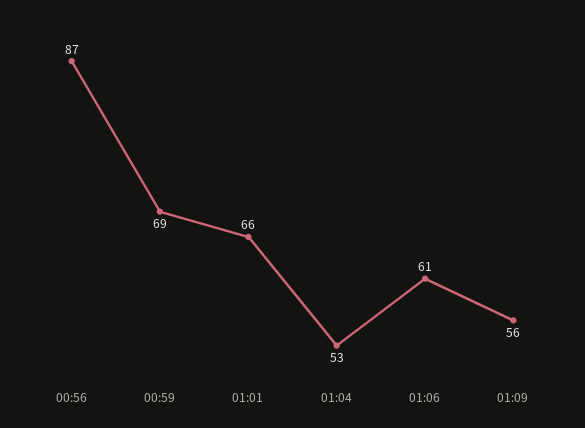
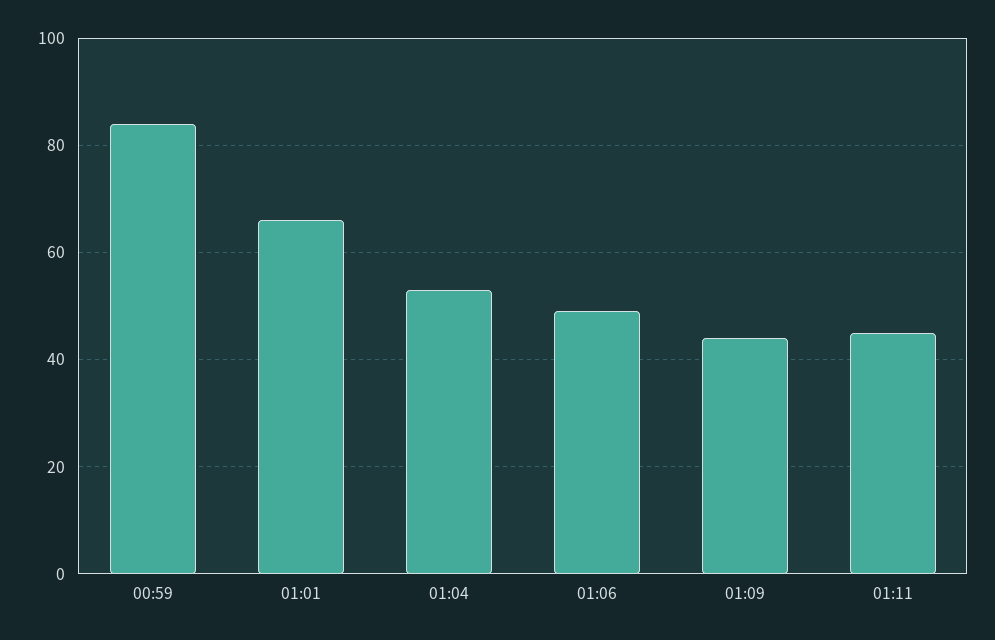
00:56: 87 -> none
00:59: 69 -> 85
01:06: 61 -> 50
01:09: 56 -> 45
01:11: none -> 45

